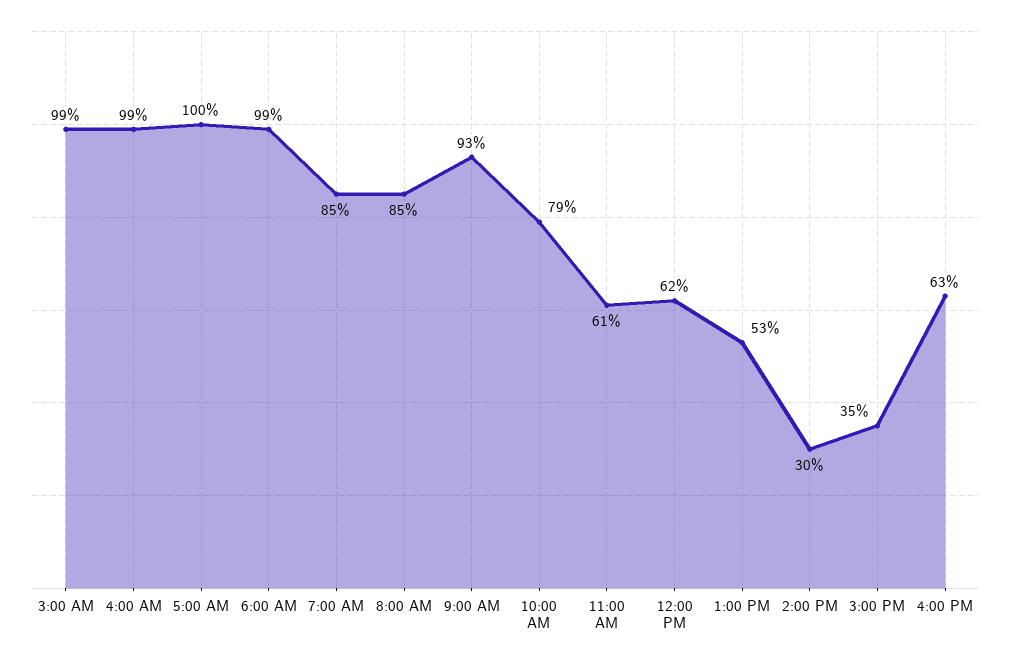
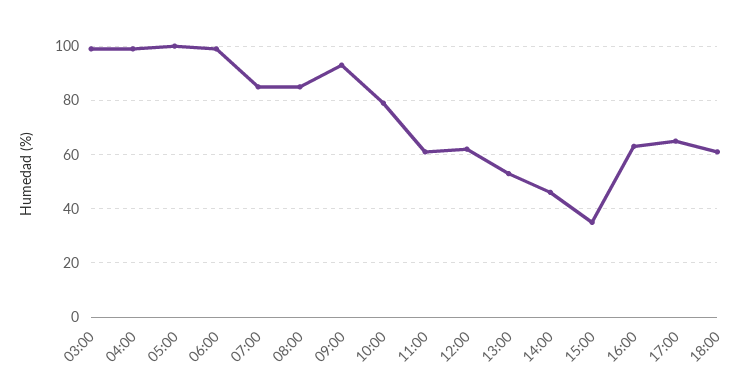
2:00 PM: 30 -> 45
17:00: none -> 65
18:00: none -> 60

